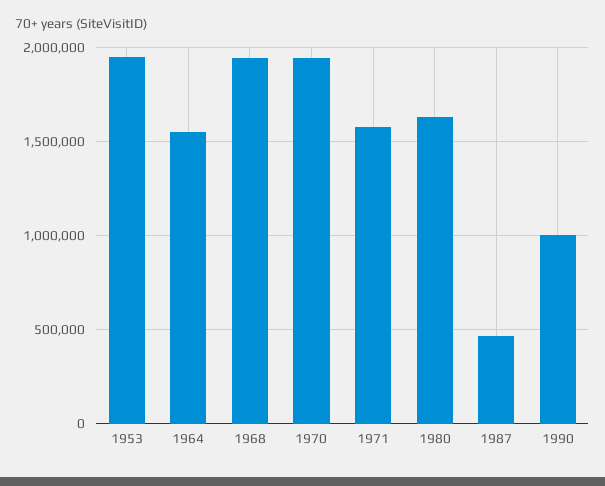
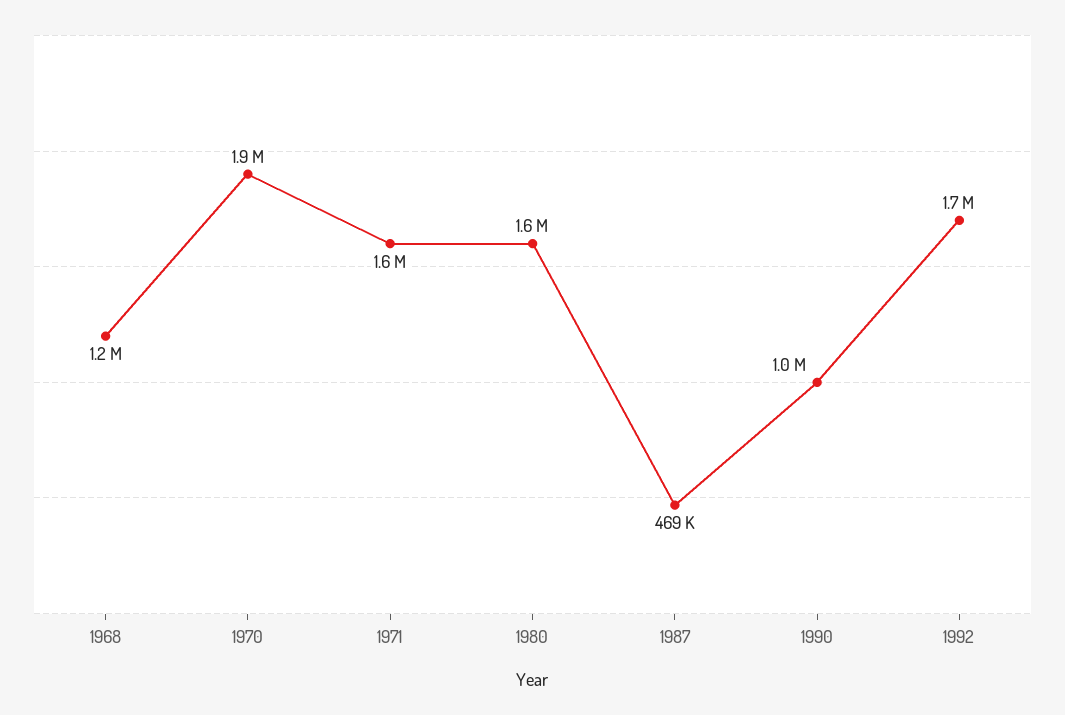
1953: 1950000 -> none
1964: 1550000 -> none
1968: 1950000 -> 1200000
1992: none -> 1700000

